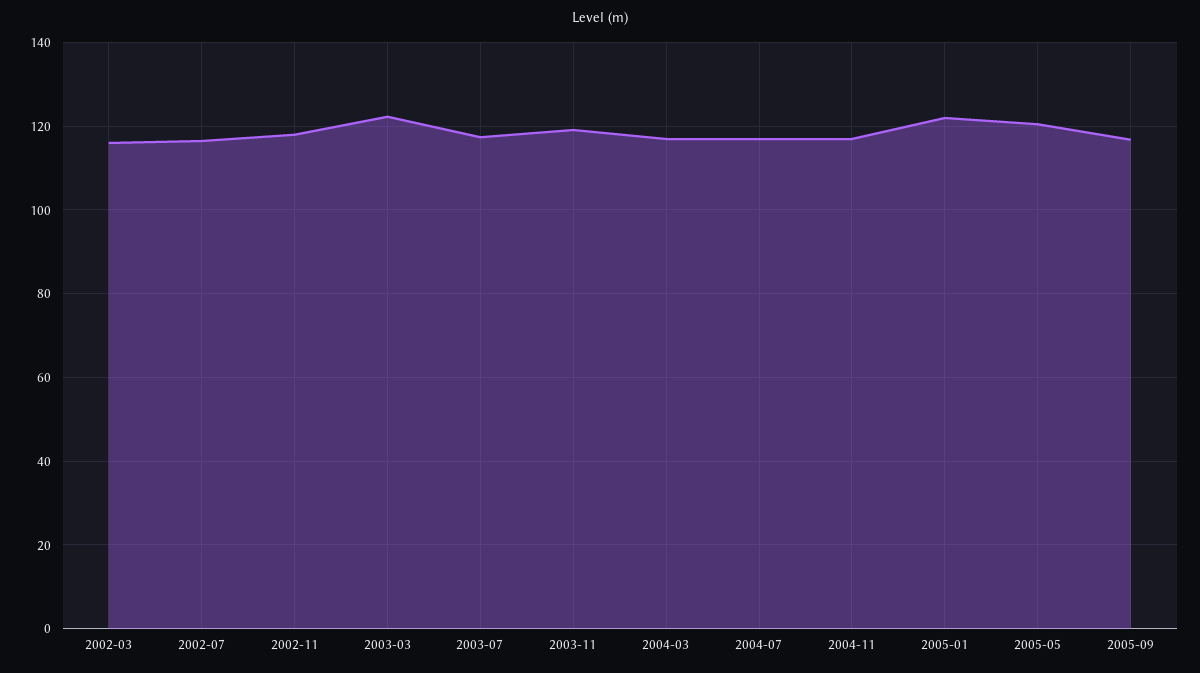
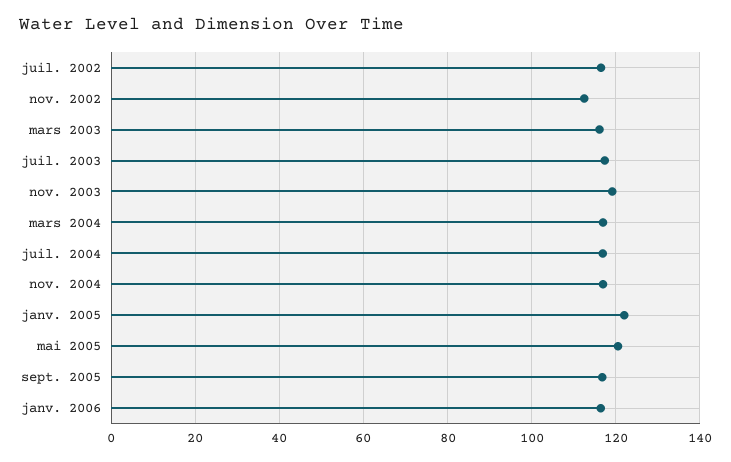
2002-03: 116 -> none
2002-11: 118 -> 112
2003-03: 122 -> 116
janv. 2006: none -> 116

